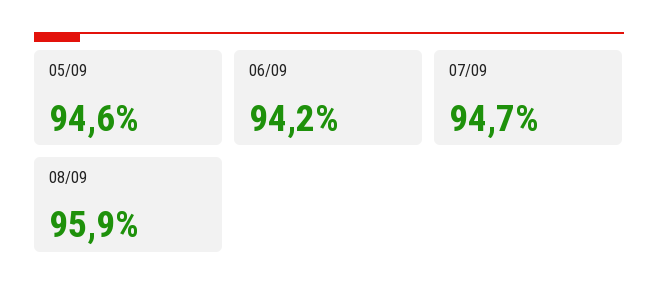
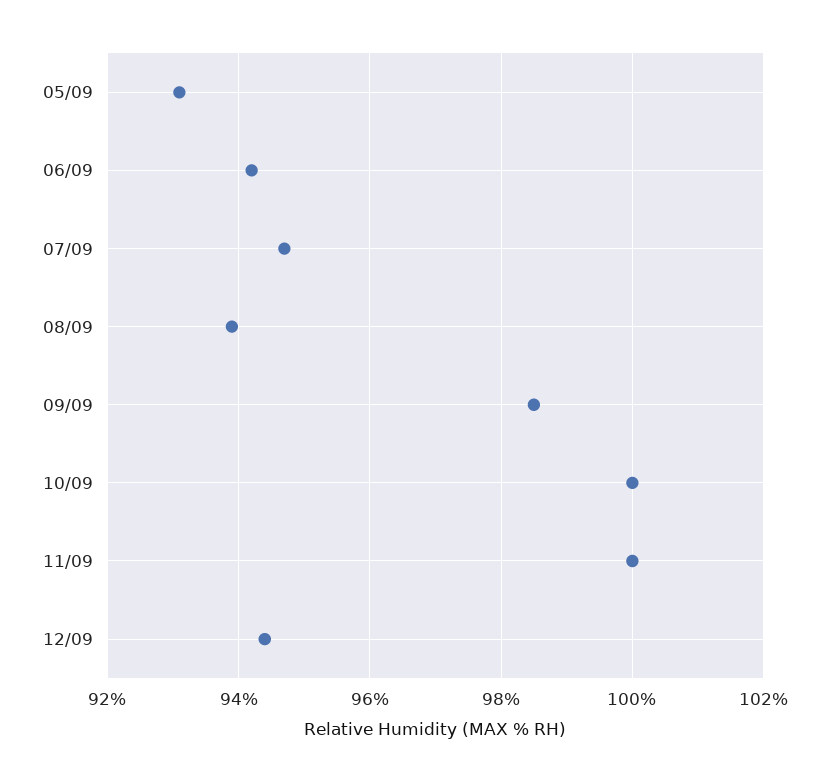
05/09: 94.6 -> 93
08/09: 95.9 -> 94
09/09: none -> 98.5
10/09: none -> 100
11/09: none -> 100
12/09: none -> 94.5

